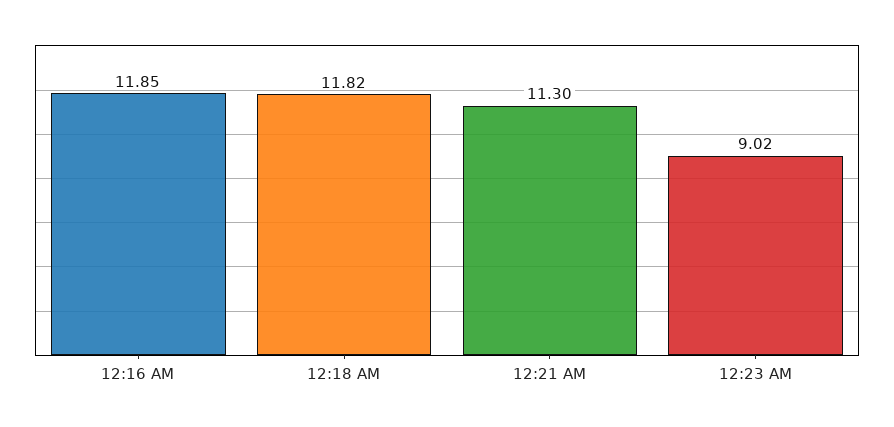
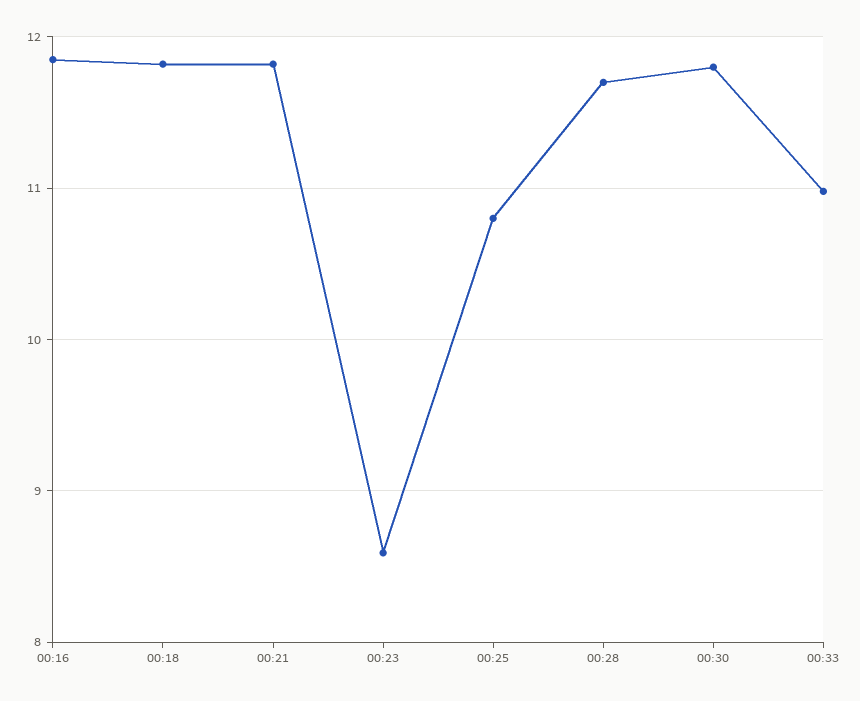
12:21 AM: 11.3 -> 11.8
12:23 AM: 9.02 -> 8.6
00:25: none -> 10.8
00:28: none -> 11.7
00:30: none -> 11.8
00:33: none -> 11

